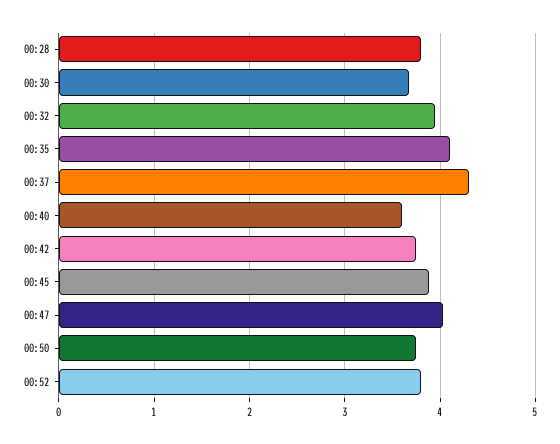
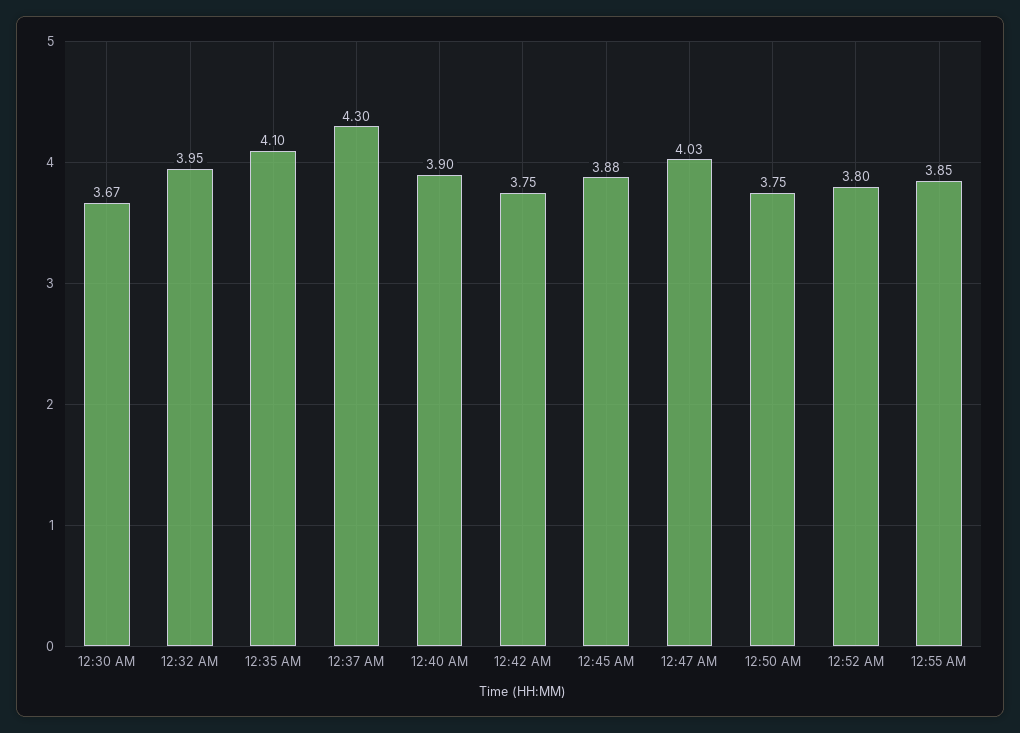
00:28: 3.8 -> none
00:40: 3.6 -> 3.9
12:55 AM: none -> 3.85

